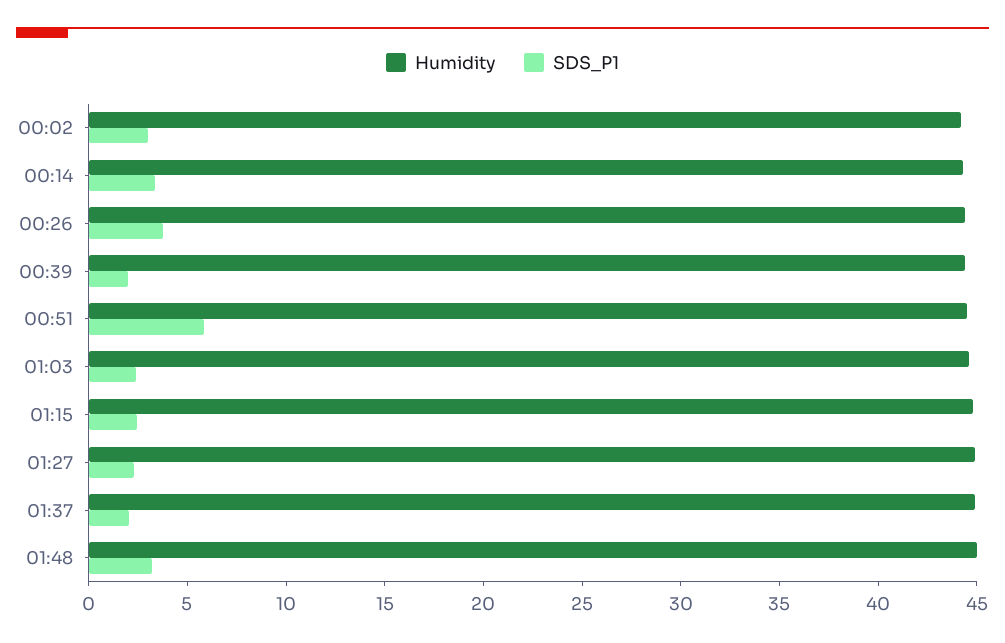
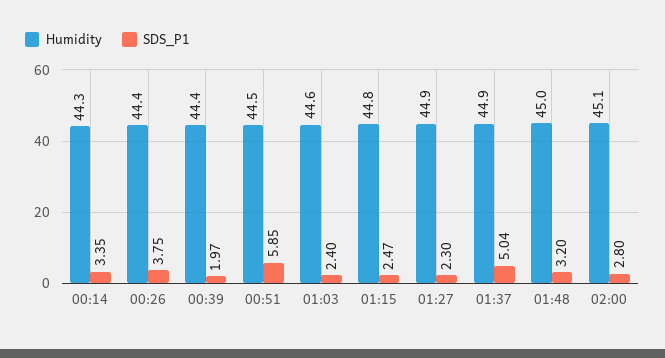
Humidity, 00:02: 44 -> none
SDS_P1, 00:02: 3 -> none
SDS_P1, 01:37: 2 -> 5.04
Humidity, 02:00: none -> 45.1
SDS_P1, 02:00: none -> 2.8

